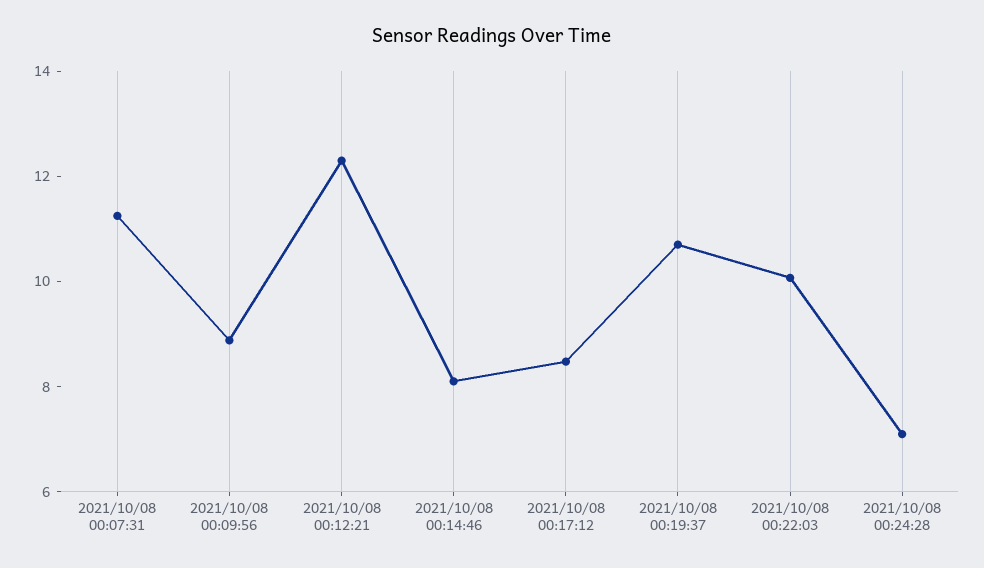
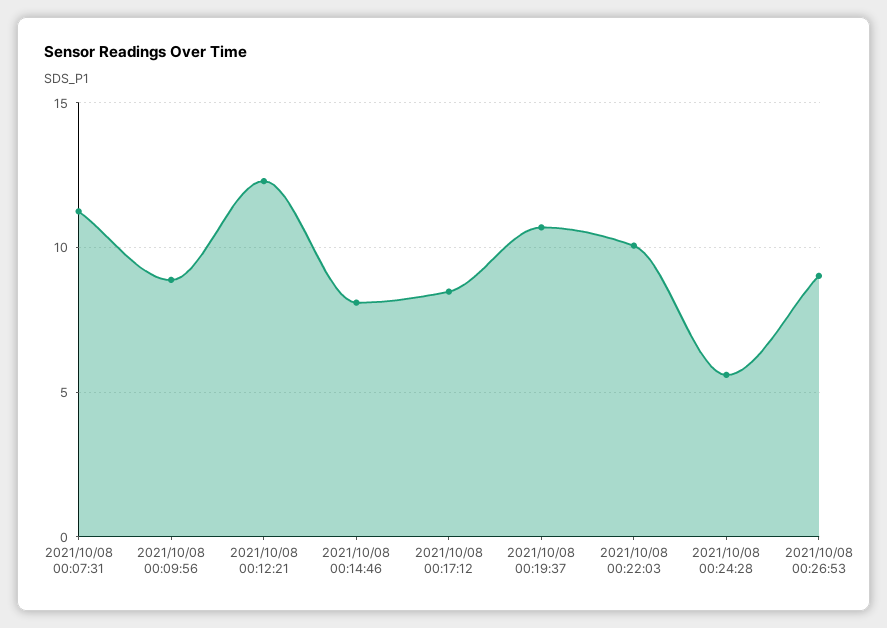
2021/10/08 00:24:28: 7 -> 5.5
2021/10/08 00:26:53: none -> 9

